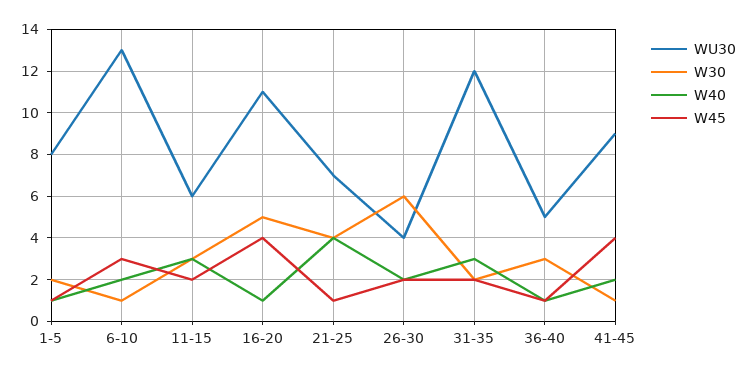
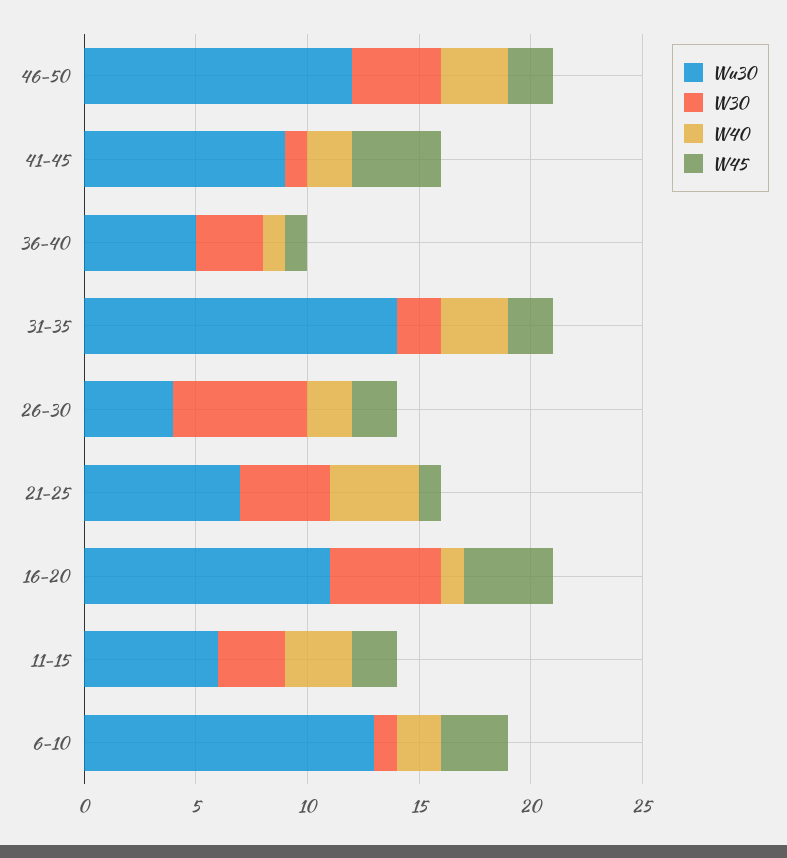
WU30, 1-5: 8 -> none
W30, 1-5: 2 -> none
W40, 1-5: 1 -> none
W45, 1-5: 1 -> none
WU30, 31-35: 12 -> 14
WU30, 46-50: none -> 12
W30, 46-50: none -> 4
W40, 46-50: none -> 3
W45, 46-50: none -> 2

